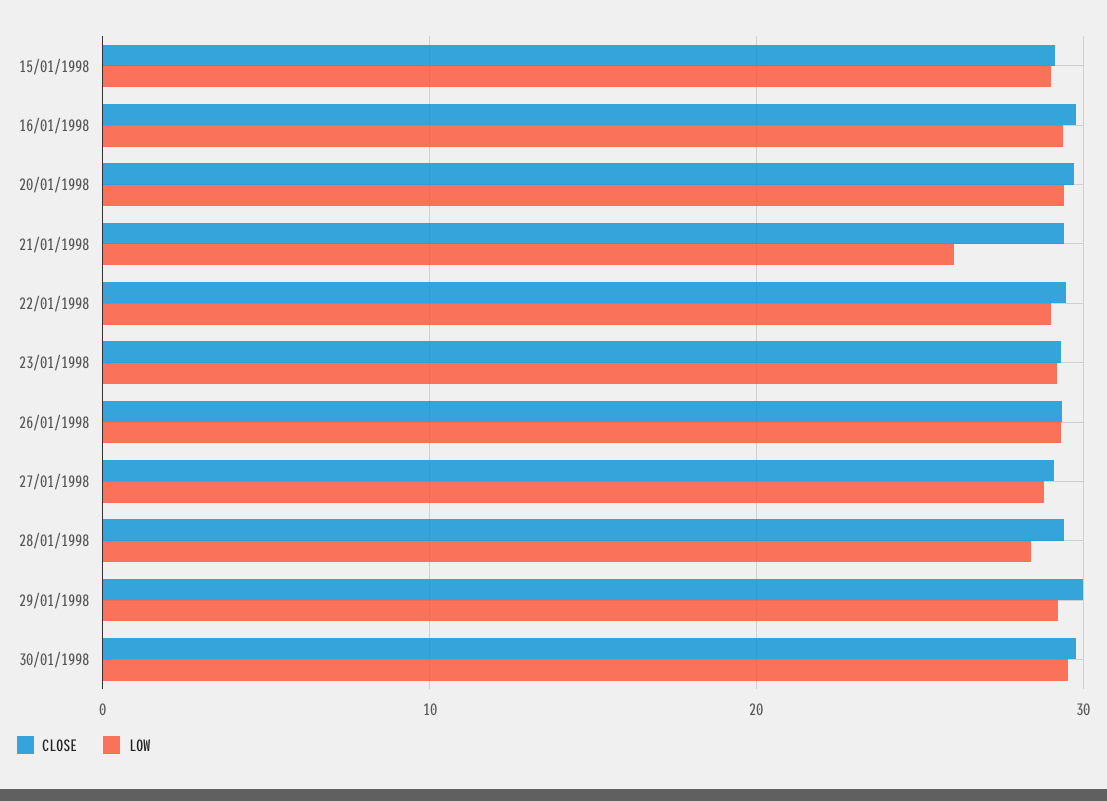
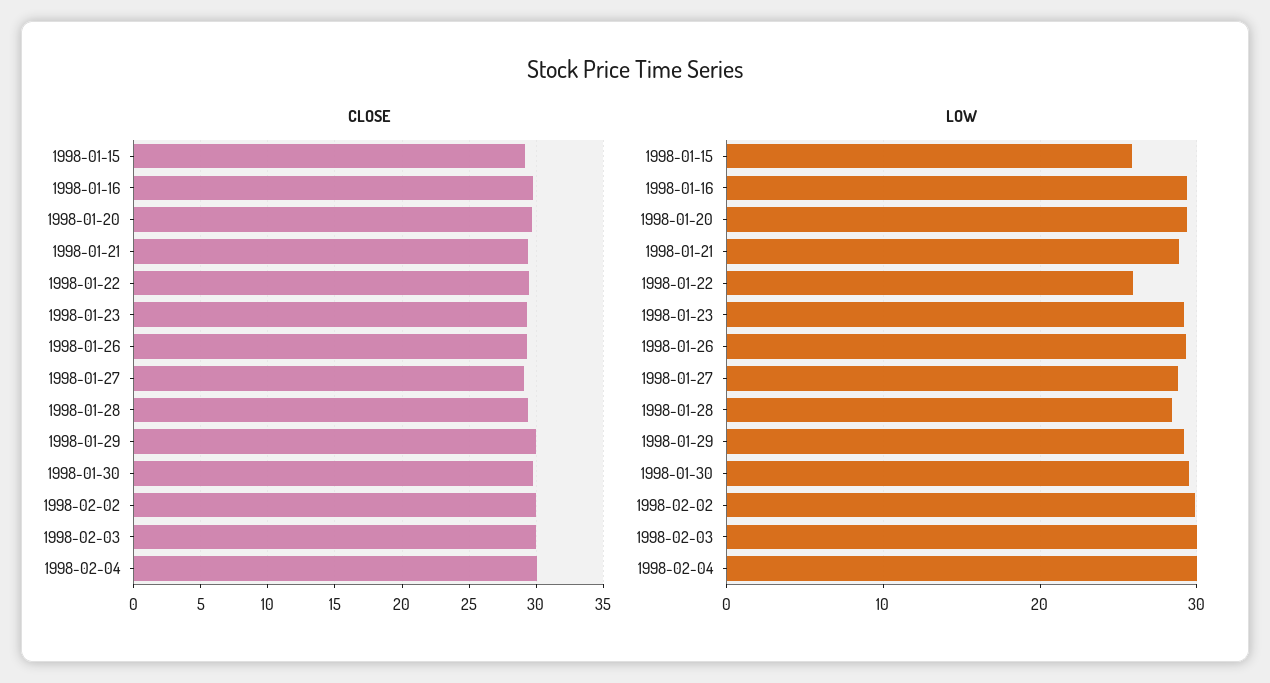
LOW, 15/01/1998: 29 -> 26
LOW, 21/01/1998: 26 -> 29
LOW, 22/01/1998: 29 -> 26
CLOSE, 1998-02-02: none -> 30
CLOSE, 1998-02-03: none -> 30
CLOSE, 1998-02-04: none -> 30
LOW, 1998-02-02: none -> 30
LOW, 1998-02-03: none -> 30
LOW, 1998-02-04: none -> 30

